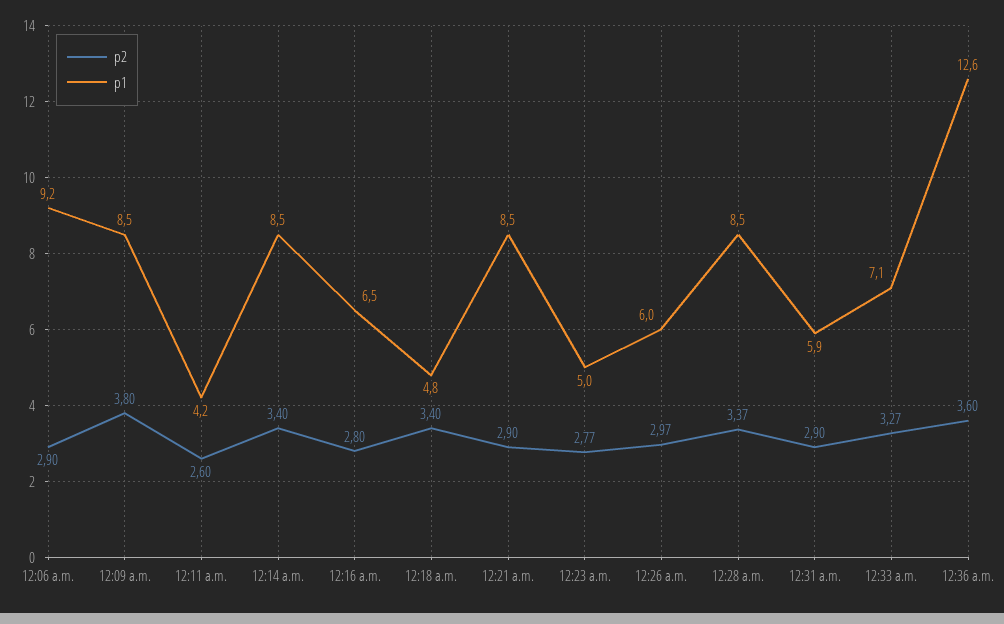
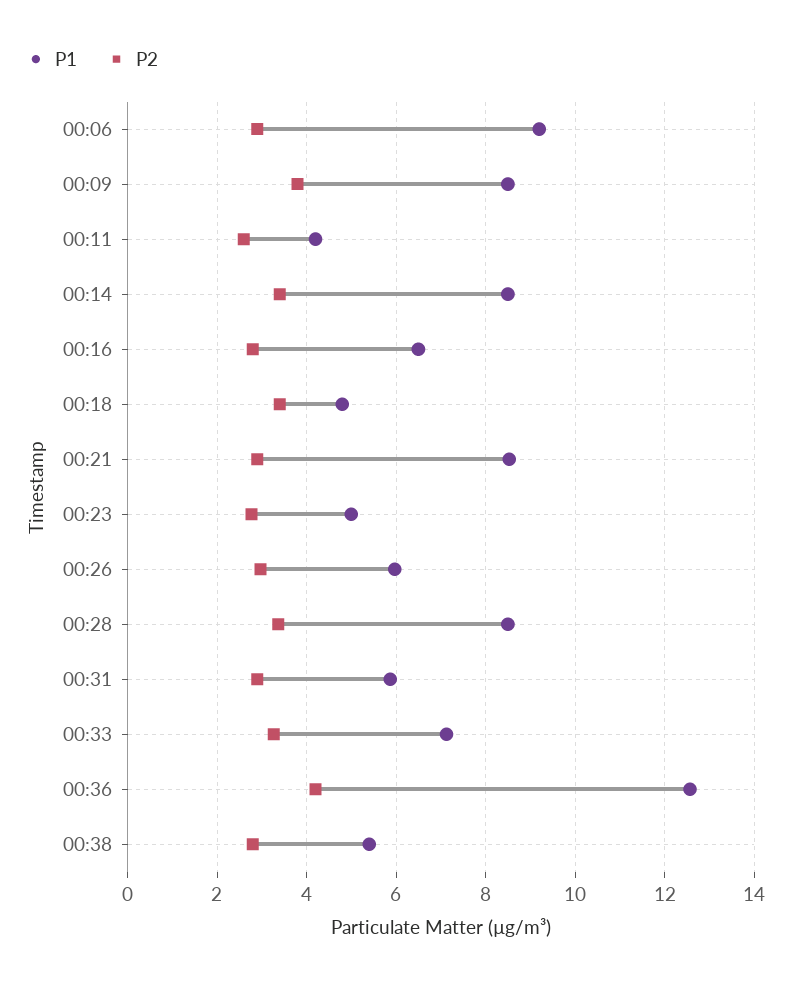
p2, 12:36 a.m.: 3.6 -> 4.2
p1, 00:38: none -> 5.4
p2, 00:38: none -> 2.8

